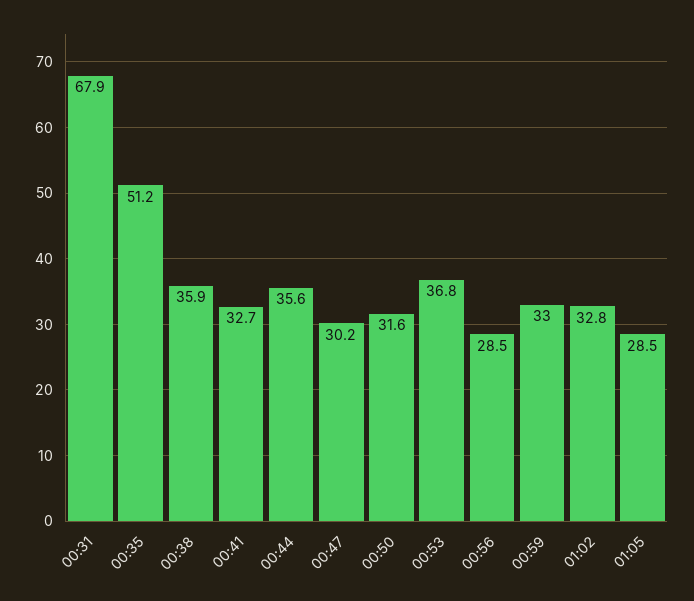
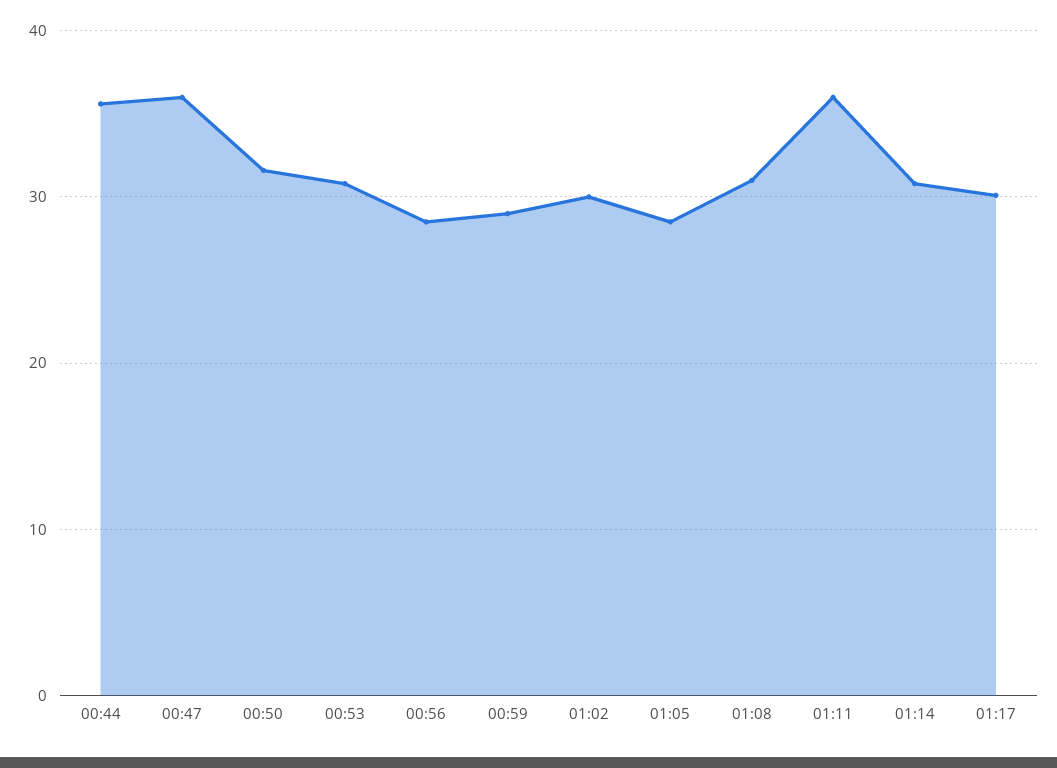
00:31: 67.9 -> none
00:35: 51.2 -> none
00:38: 35.9 -> none
00:41: 32.7 -> none
00:47: 30.2 -> 36
00:53: 36.8 -> 31
00:59: 33 -> 29
01:02: 32.8 -> 30
01:08: none -> 31
01:11: none -> 36
01:14: none -> 31
01:17: none -> 30

